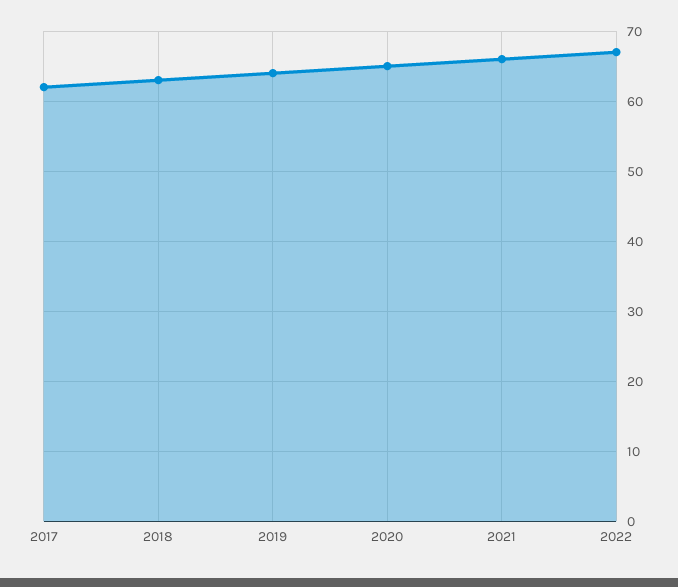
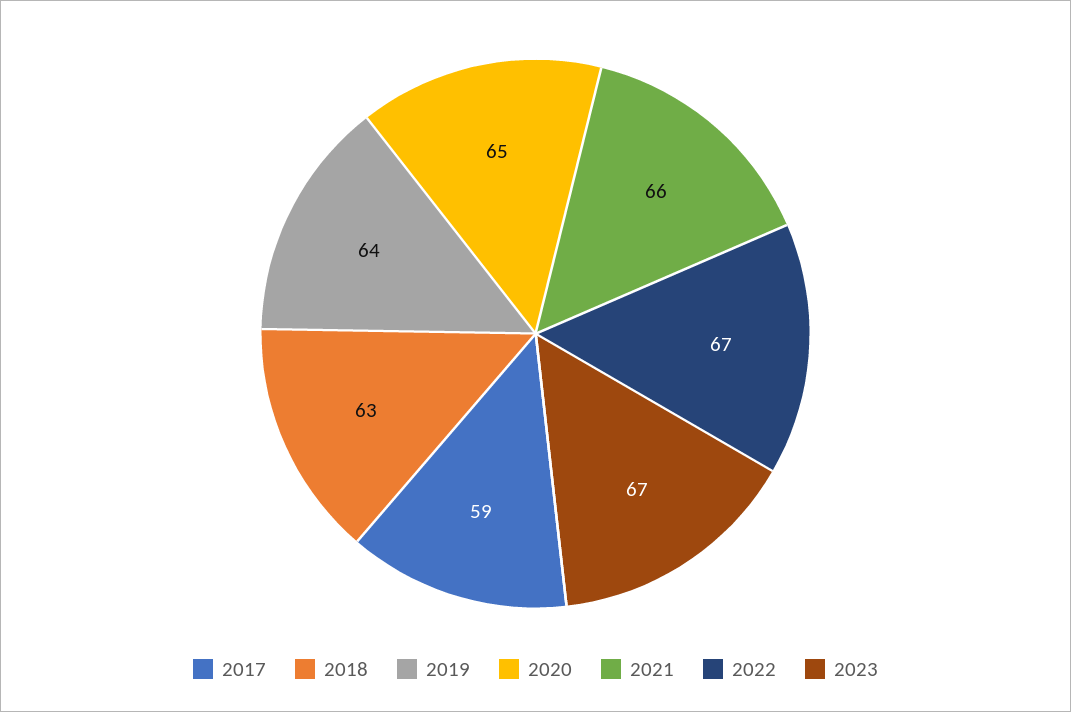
2017: 62 -> 59
2023: none -> 67

